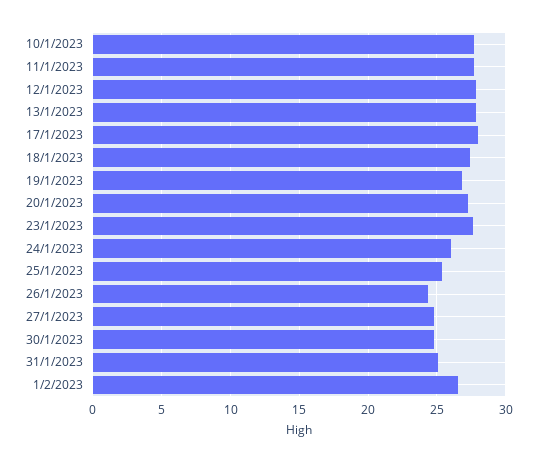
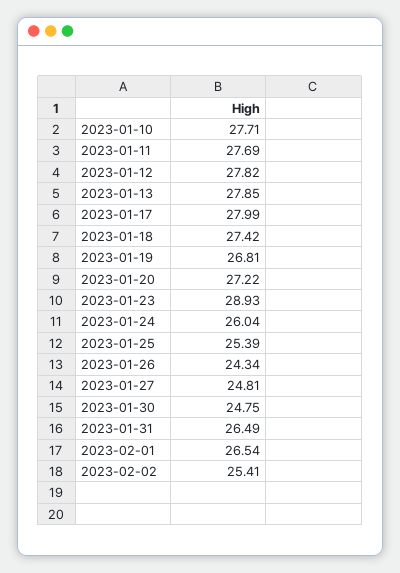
23/1/2023: 27.5 -> 28.93
31/1/2023: 25 -> 26.49
2023-02-02: none -> 25.41

